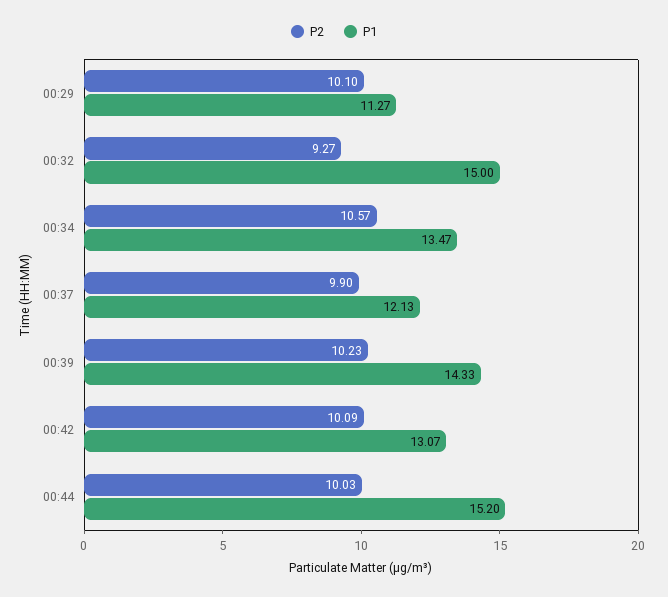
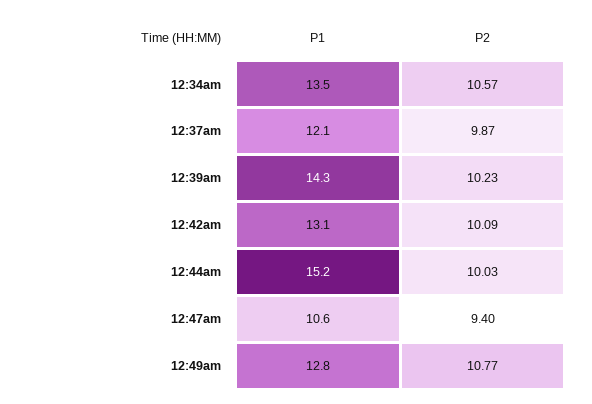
P2, 00:29: 10.1 -> none
P1, 00:29: 11.27 -> none
P2, 00:32: 9.27 -> none
P1, 00:32: 15 -> none
P2, 00:37: 9.9 -> 9.87
P1, 12:47am: none -> 10.6
P2, 12:47am: none -> 9.4
P1, 12:49am: none -> 12.8
P2, 12:49am: none -> 10.77

